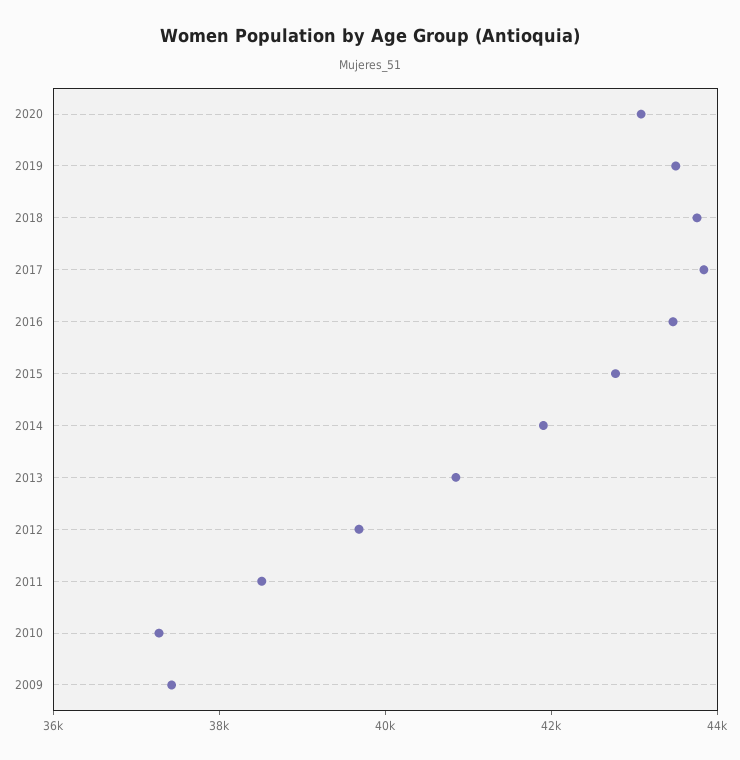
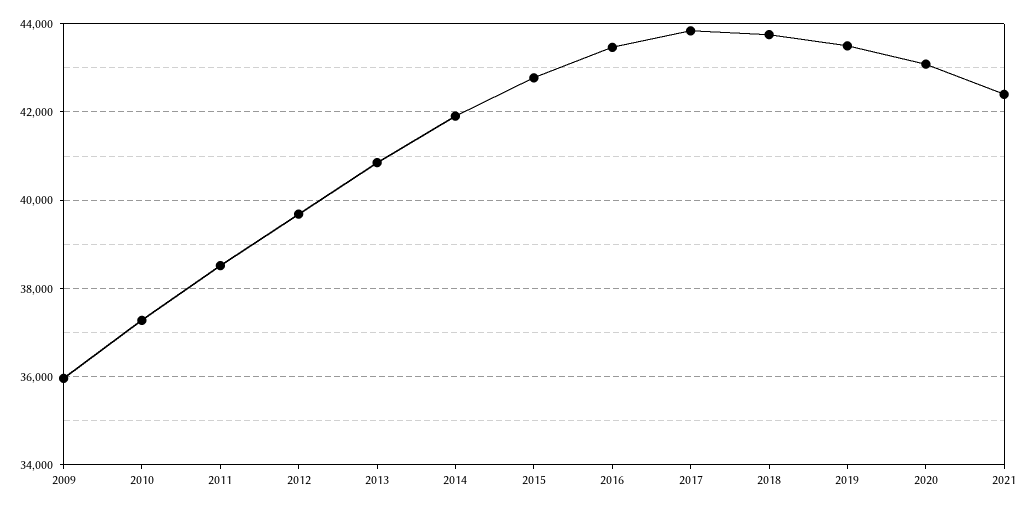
2009: 37500 -> 36000
2021: none -> 42400

